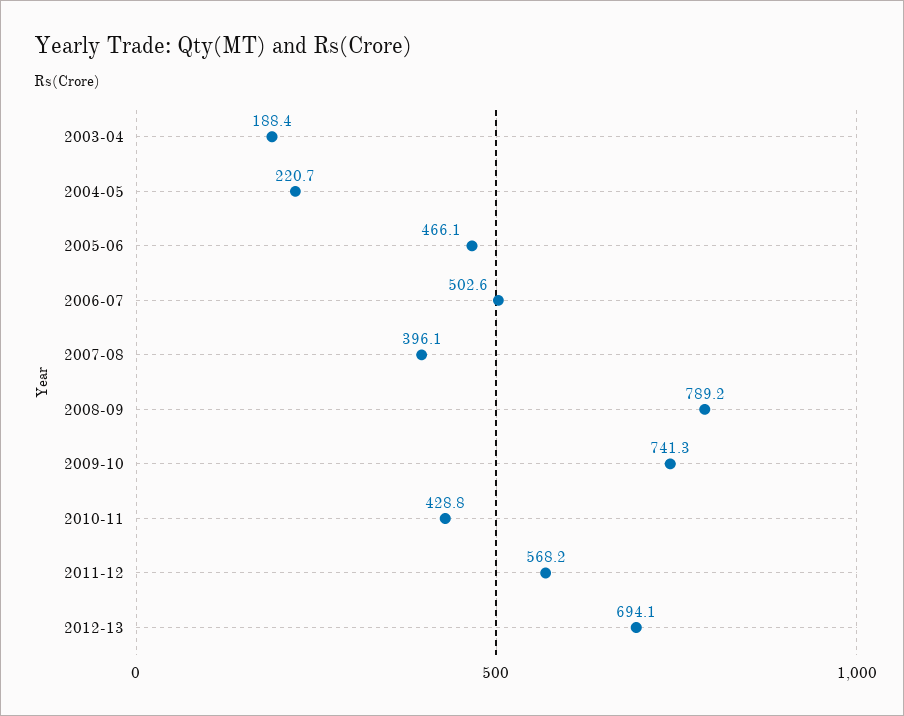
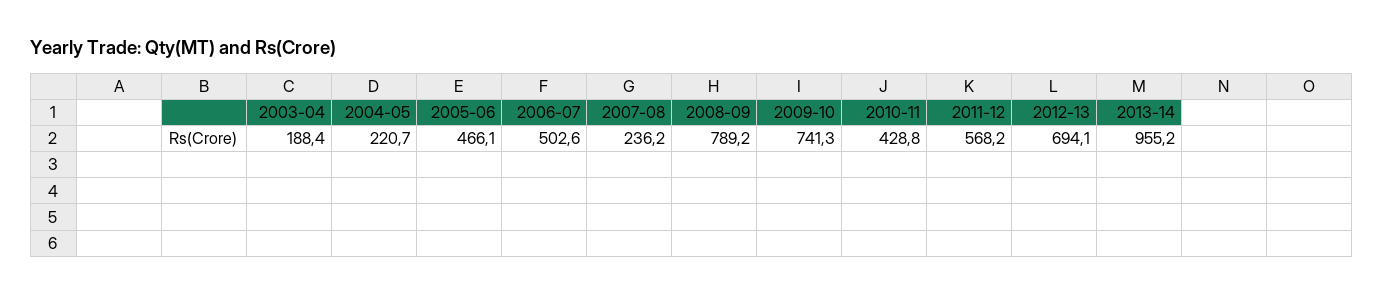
2007-08: 396.1 -> 236.2
2013-14: none -> 955.2

